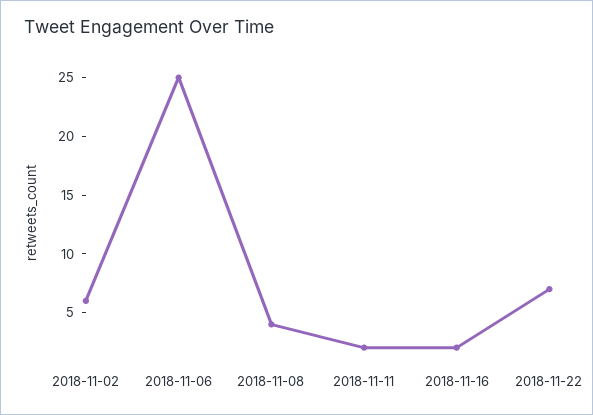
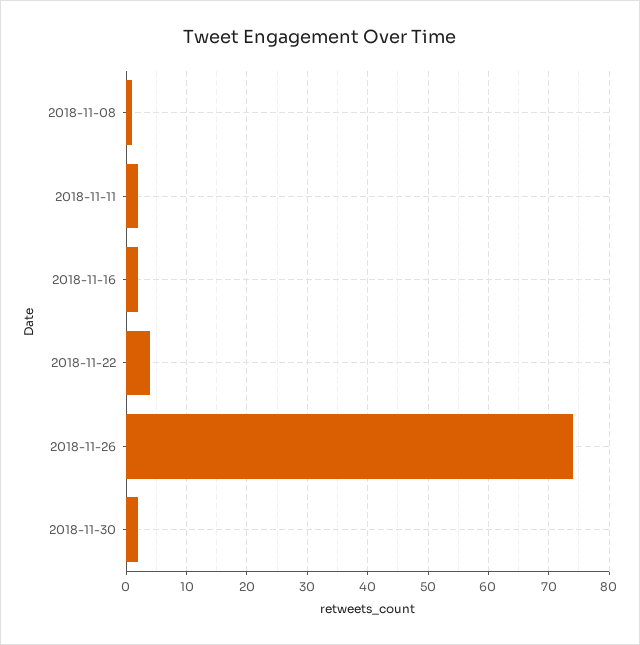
2018-11-02: 6 -> none
2018-11-06: 25 -> none
2018-11-08: 4 -> 1
2018-11-22: 7 -> 4
2018-11-26: none -> 74
2018-11-30: none -> 2

